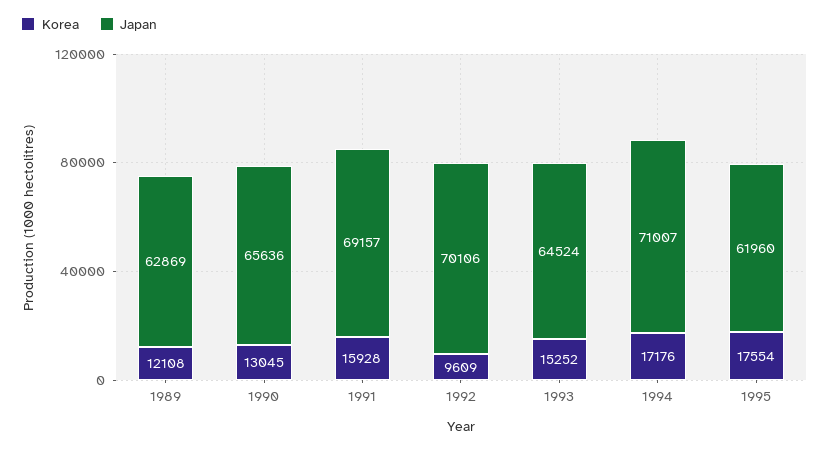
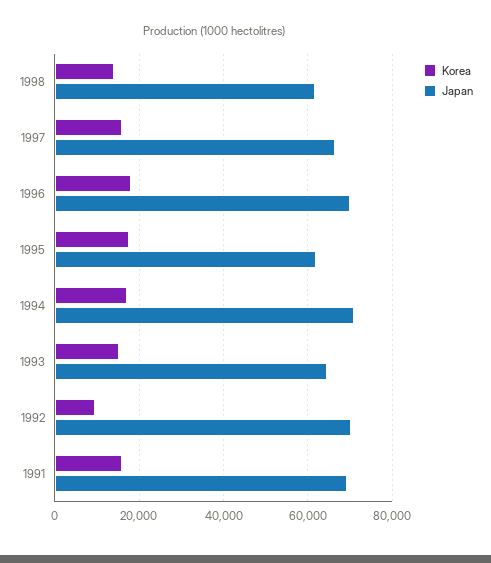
Korea, 1989: 12108 -> none
Japan, 1989: 62869 -> none
Korea, 1990: 13045 -> none
Japan, 1990: 65636 -> none
Korea, 1998: none -> 14000
Japan, 1998: none -> 62000
Korea, 1997: none -> 16000
Japan, 1997: none -> 66000
Korea, 1996: none -> 18000
Japan, 1996: none -> 70000

